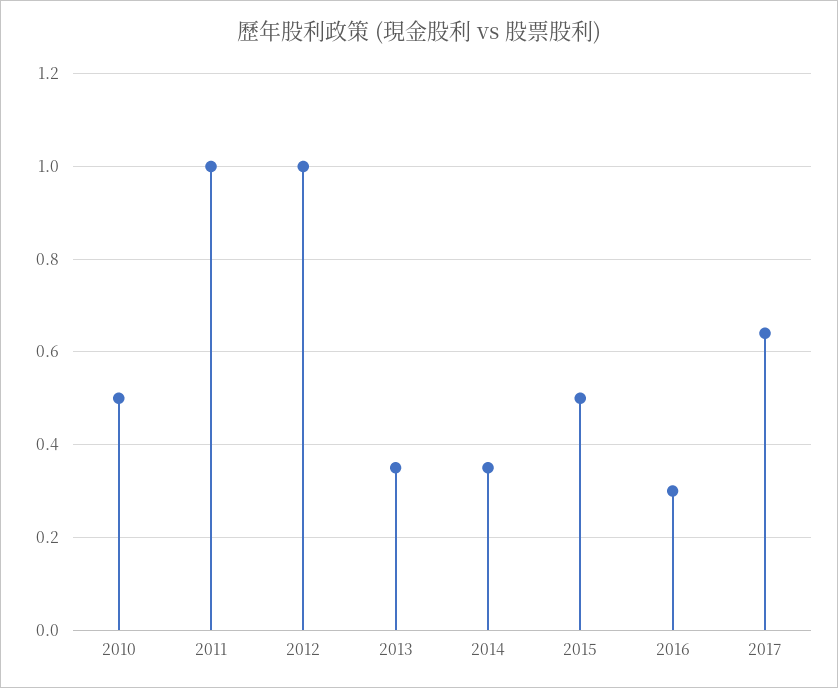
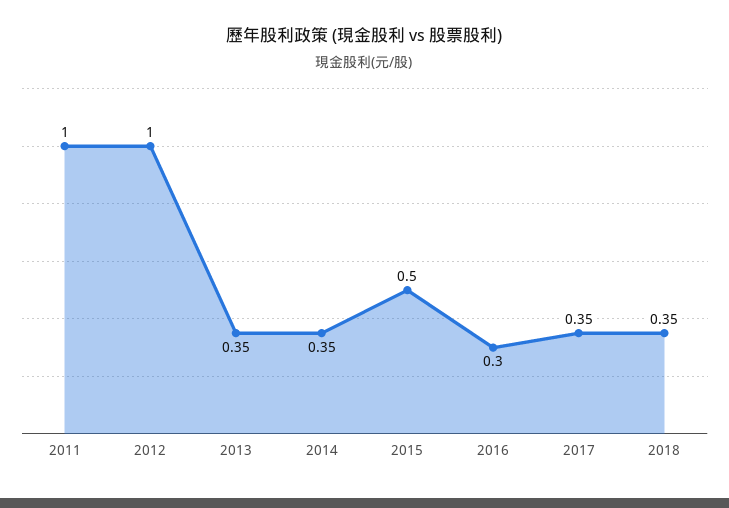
2010: 0.5 -> none
2017: 0.65 -> 0.35
2018: none -> 0.35

